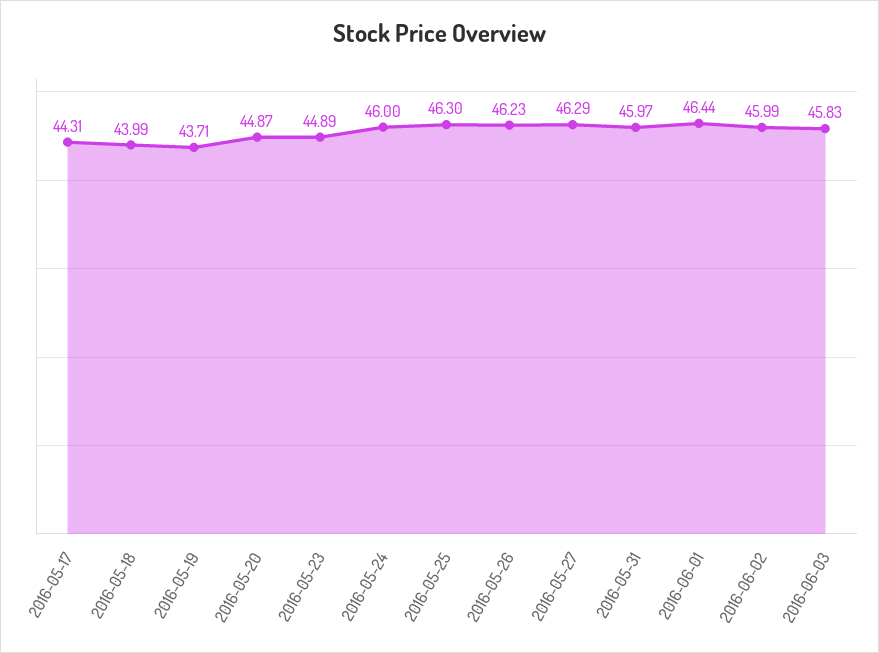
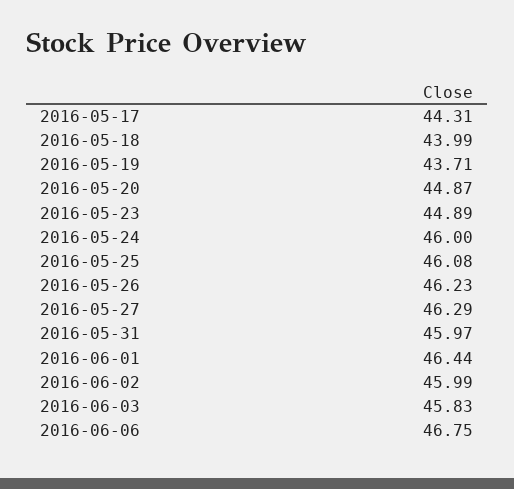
2016-05-25: 46.3 -> 46.08
2016-06-06: none -> 46.75

